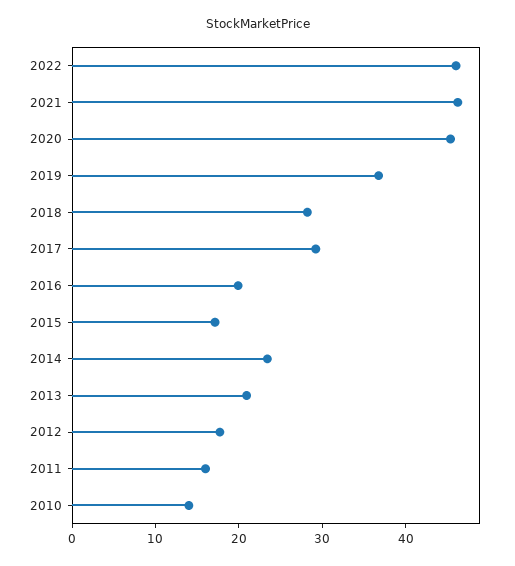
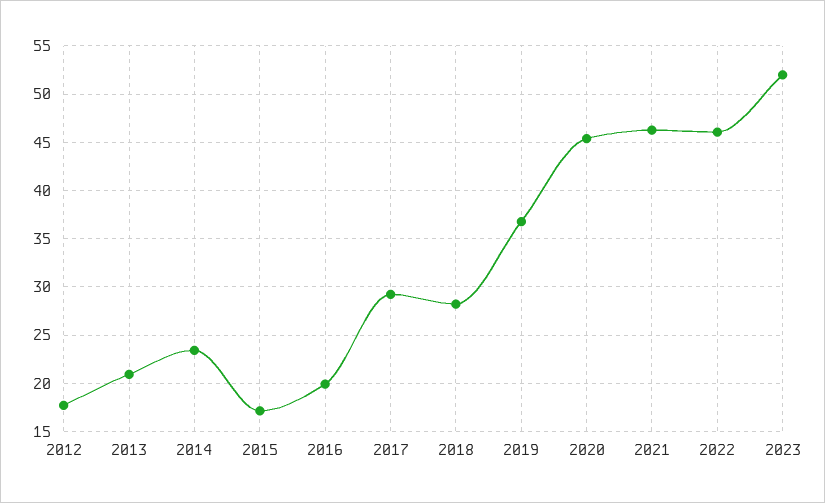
2011: 16 -> none
2010: 14 -> none
2023: none -> 52

